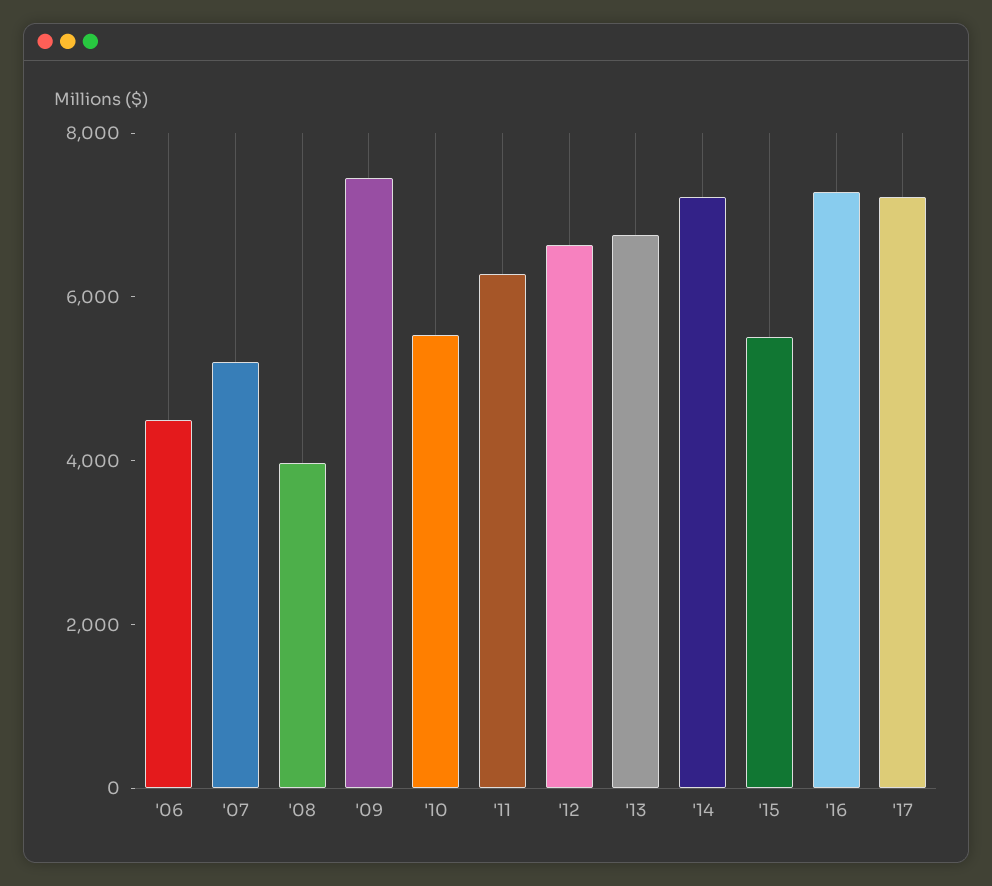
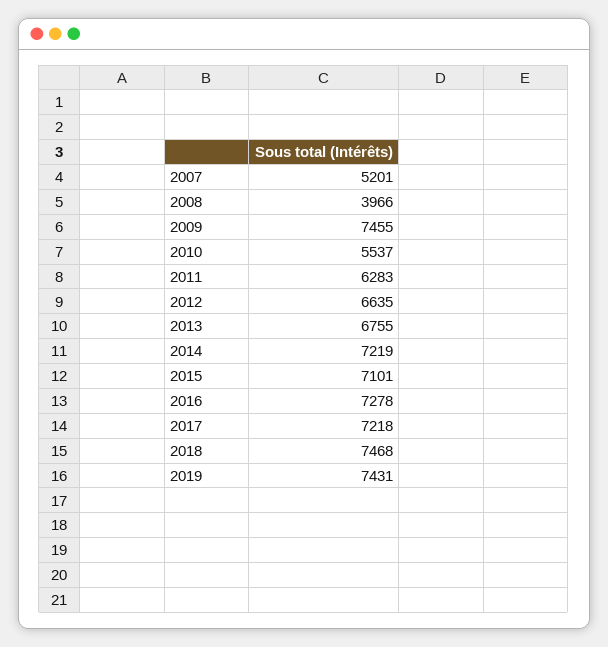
'06: 4500 -> none
'15: 5500 -> 7101
2018: none -> 7468
2019: none -> 7431

